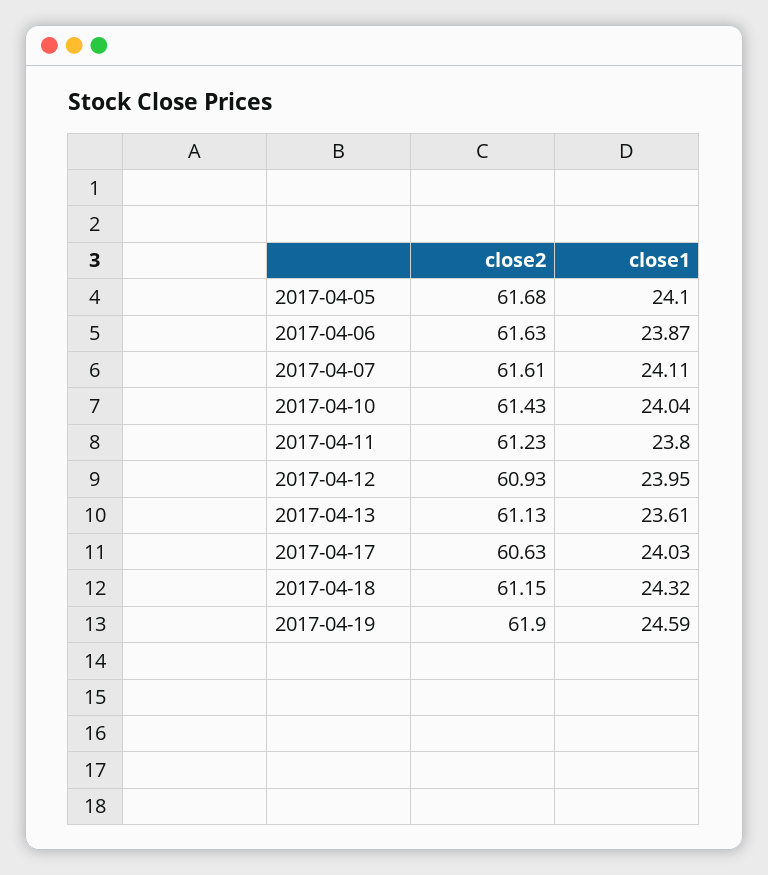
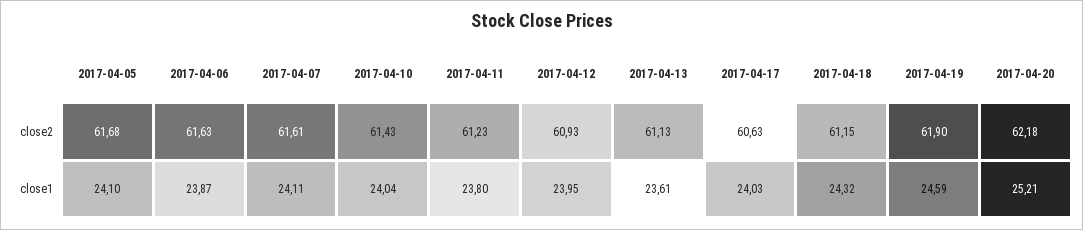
close2, 2017-04-20: none -> 62.18
close1, 2017-04-20: none -> 25.21

